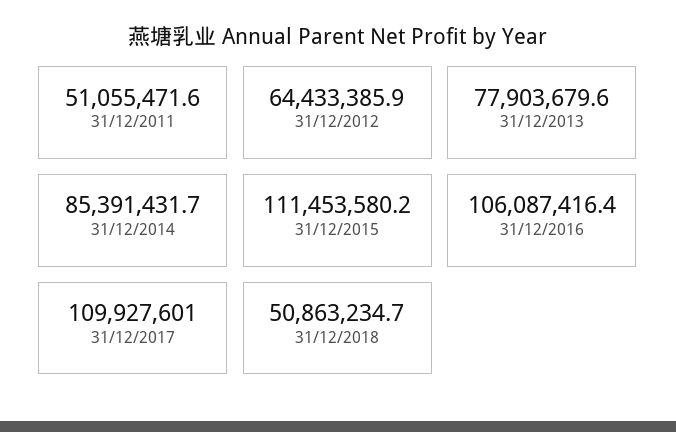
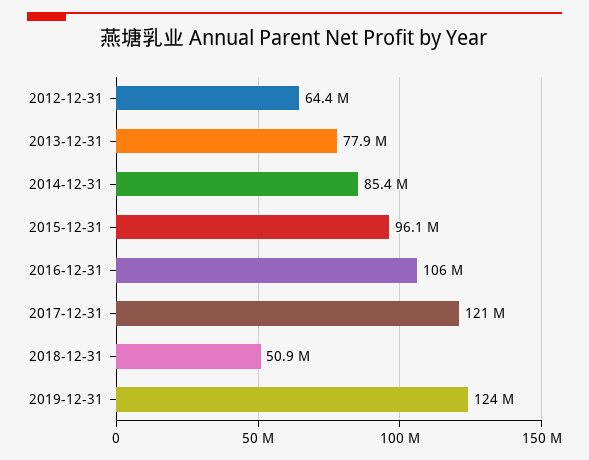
31/12/2011: 51055471.6 -> none
31/12/2015: 111453580.2 -> 96100000
31/12/2017: 109927601 -> 121000000
2019-12-31: none -> 124000000

